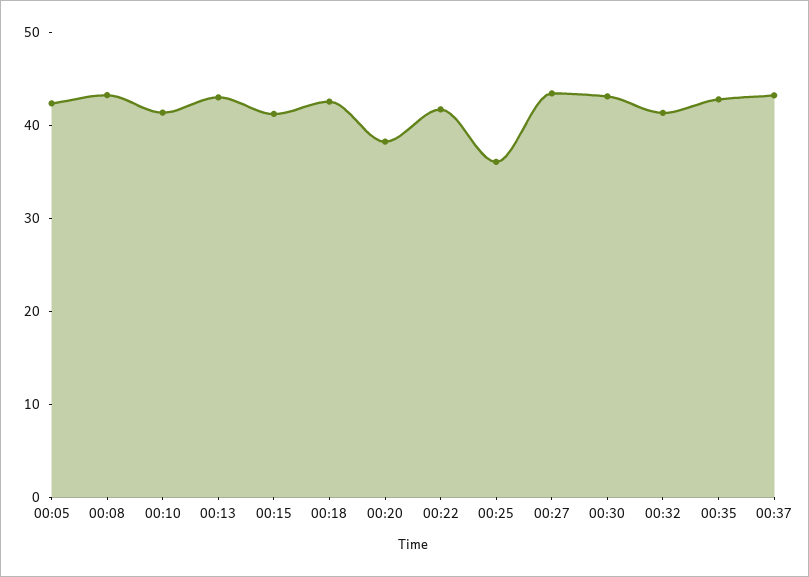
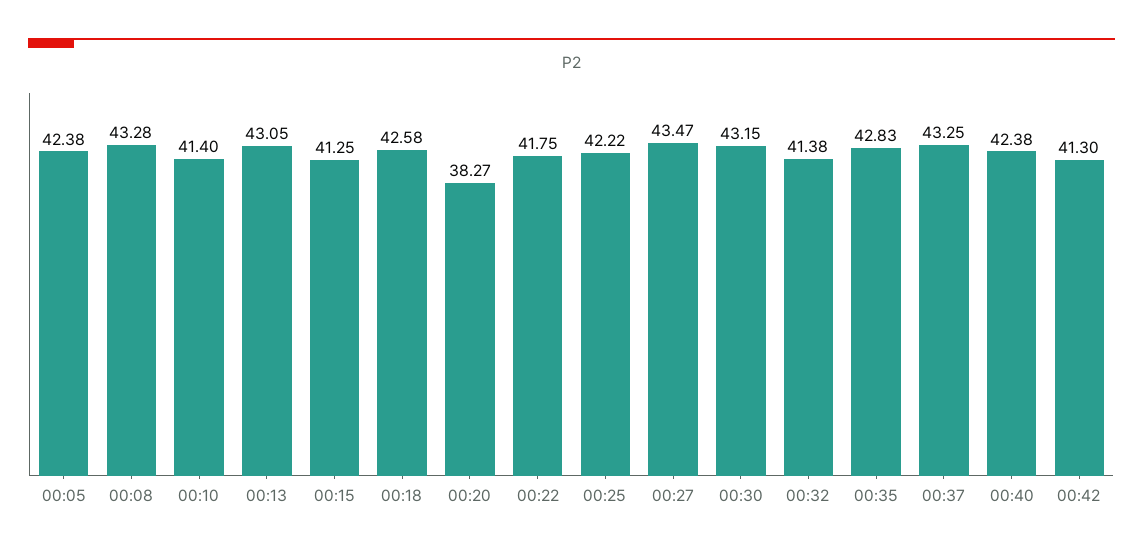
00:25: 36 -> 42.22
00:40: none -> 42.38
00:42: none -> 41.3

